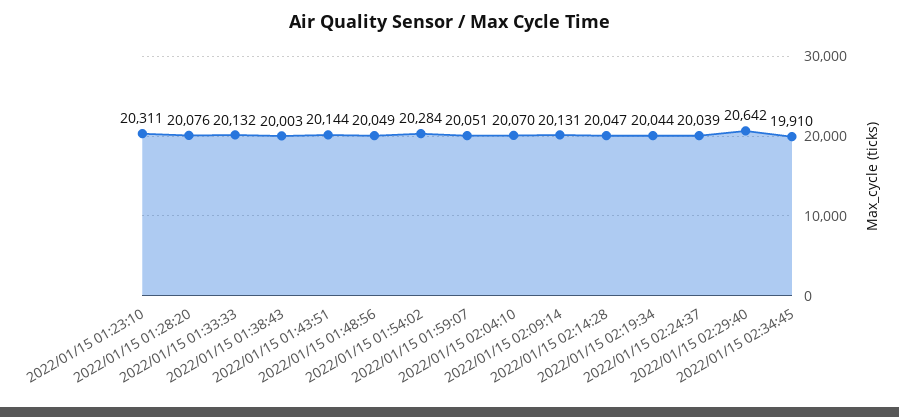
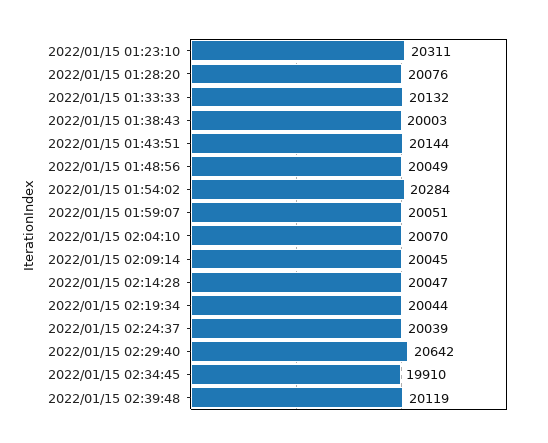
2022/01/15 02:09:14: 20131 -> 20045
2022/01/15 02:39:48: none -> 20119

